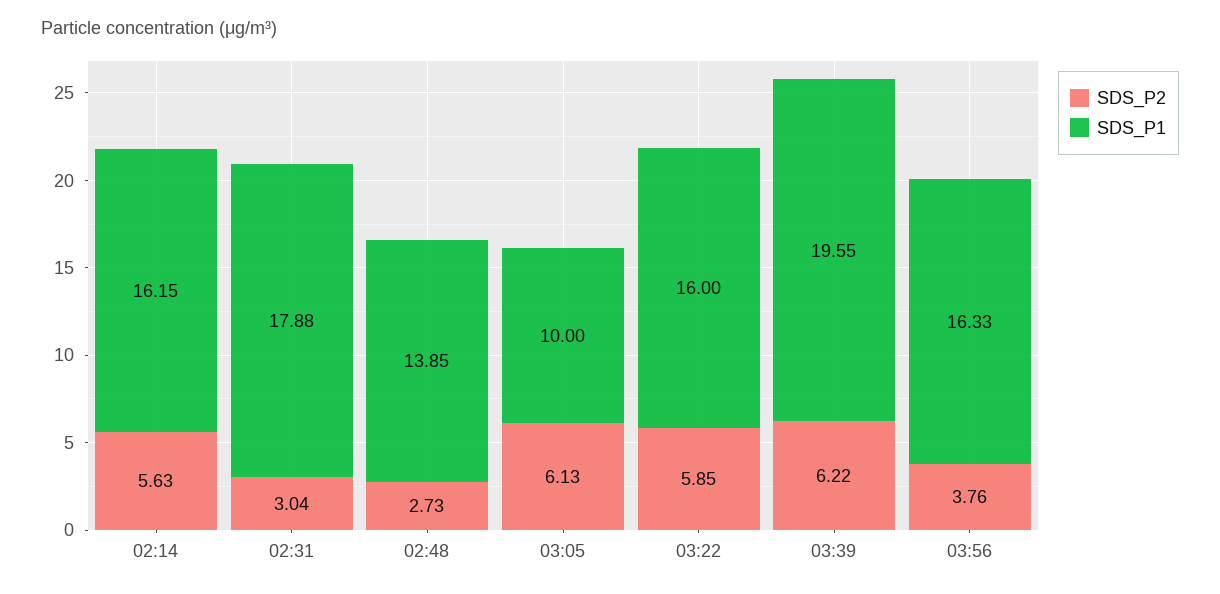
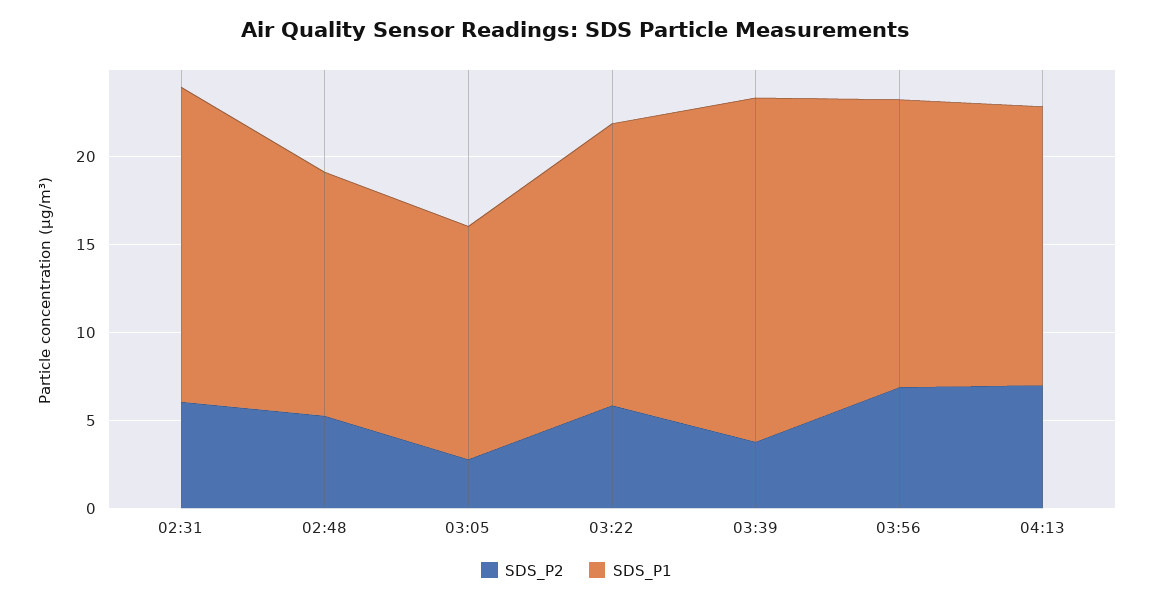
SDS_P2, 02:14: 5.63 -> none
SDS_P1, 02:14: 16.15 -> none
SDS_P2, 02:31: 3.04 -> 6
SDS_P2, 02:48: 2.73 -> 5
SDS_P2, 03:05: 6.13 -> 3
SDS_P1, 03:05: 10 -> 13
SDS_P2, 03:39: 6.22 -> 4
SDS_P2, 03:56: 3.76 -> 7
SDS_P2, 04:13: none -> 7
SDS_P1, 04:13: none -> 16

